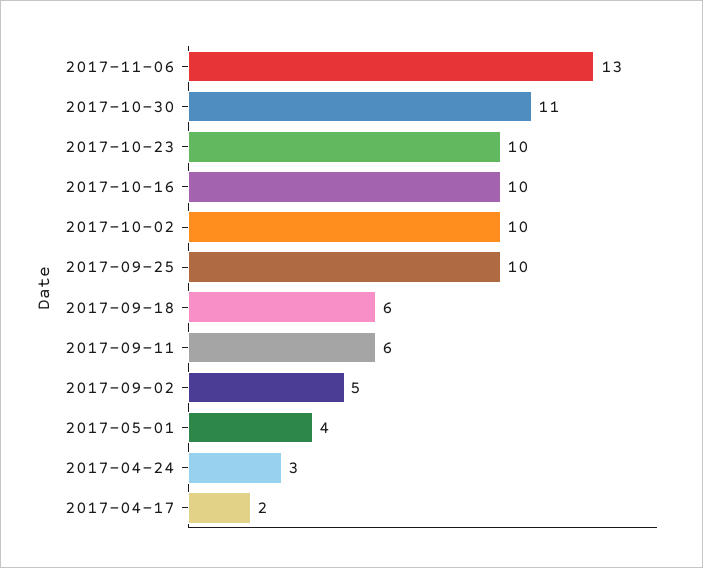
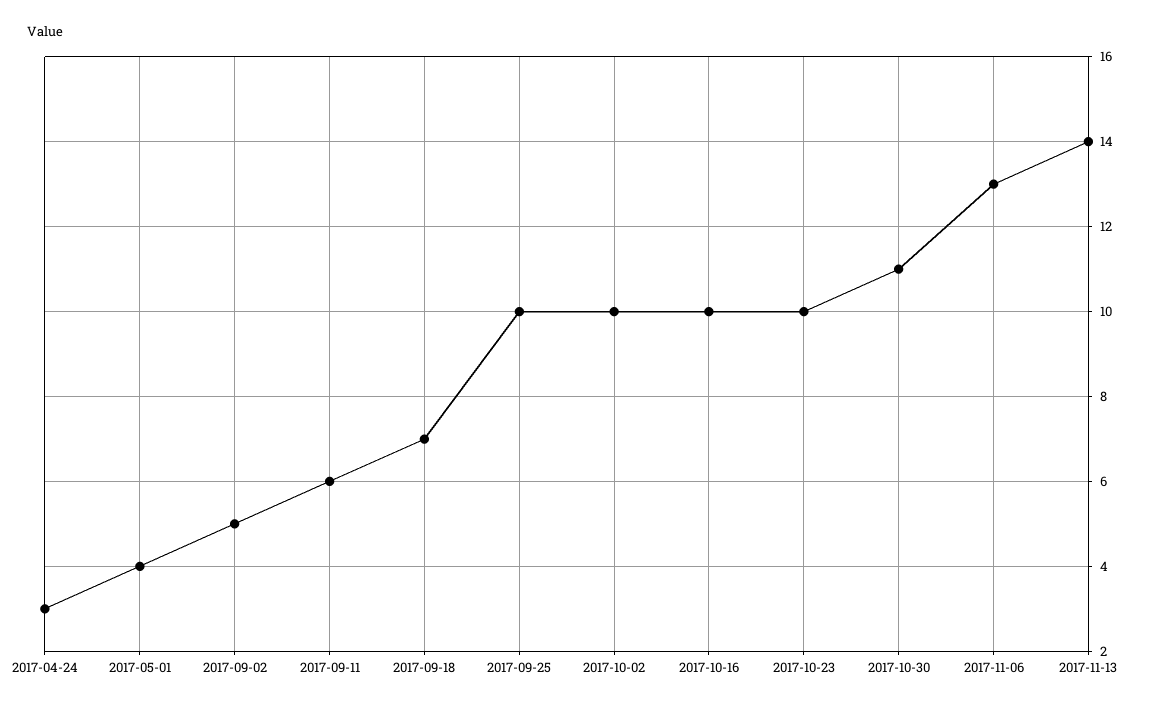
2017-09-18: 6 -> 7
2017-04-17: 2 -> none
2017-11-13: none -> 14

